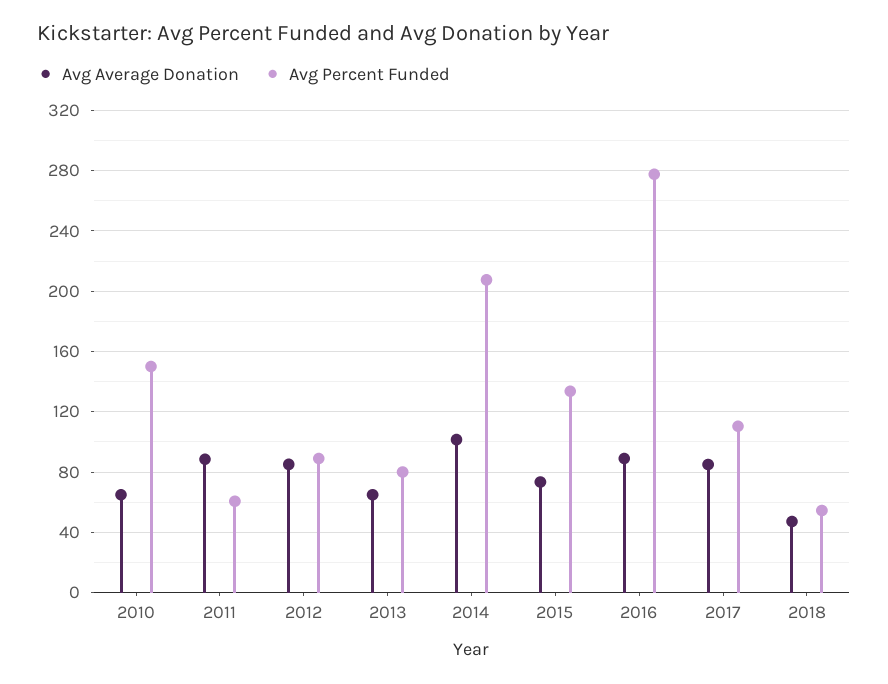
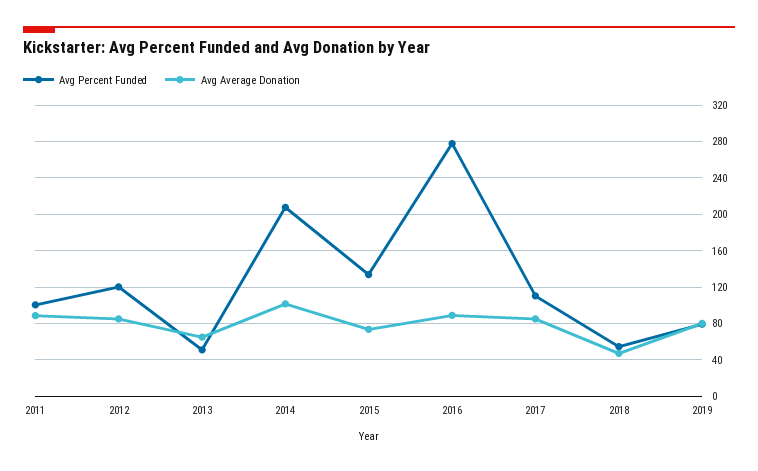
Avg Average Donation, 2010: 65 -> none
Avg Percent Funded, 2010: 150 -> none
Avg Percent Funded, 2011: 60 -> 100
Avg Percent Funded, 2012: 90 -> 120
Avg Percent Funded, 2013: 80 -> 50
Avg Percent Funded, 2019: none -> 80
Avg Average Donation, 2019: none -> 80

